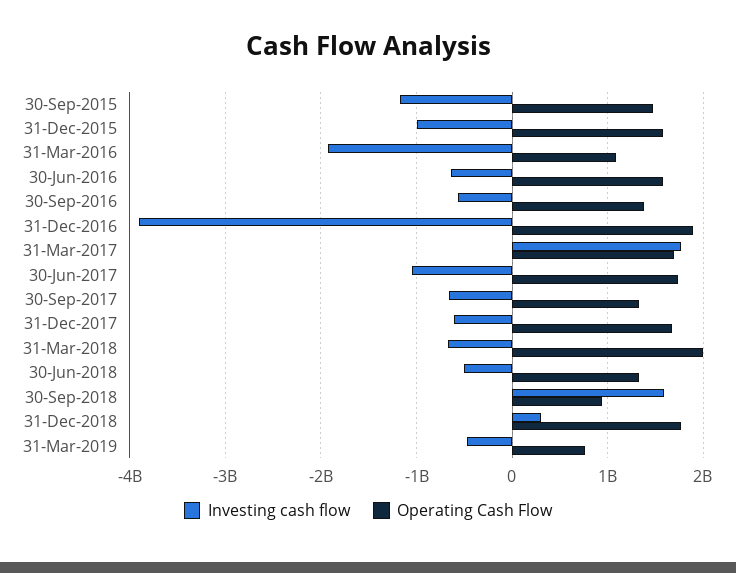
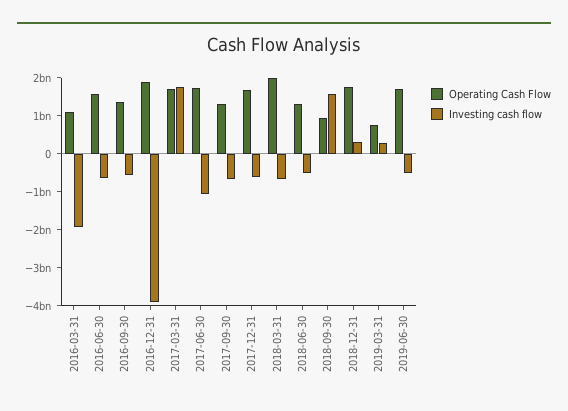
Investing cash flow, 30-Sep-2015: -1200000000 -> none
Operating Cash Flow, 30-Sep-2015: 1500000000 -> none
Investing cash flow, 31-Dec-2015: -1000000000 -> none
Operating Cash Flow, 31-Dec-2015: 1600000000 -> none
Investing cash flow, 31-Mar-2019: -500000000 -> 250000000
Operating Cash Flow, 2019-06-30: none -> 1750000000
Investing cash flow, 2019-06-30: none -> -500000000

